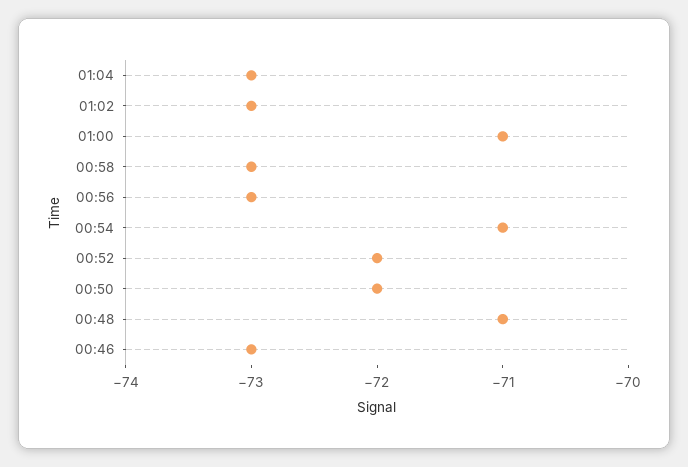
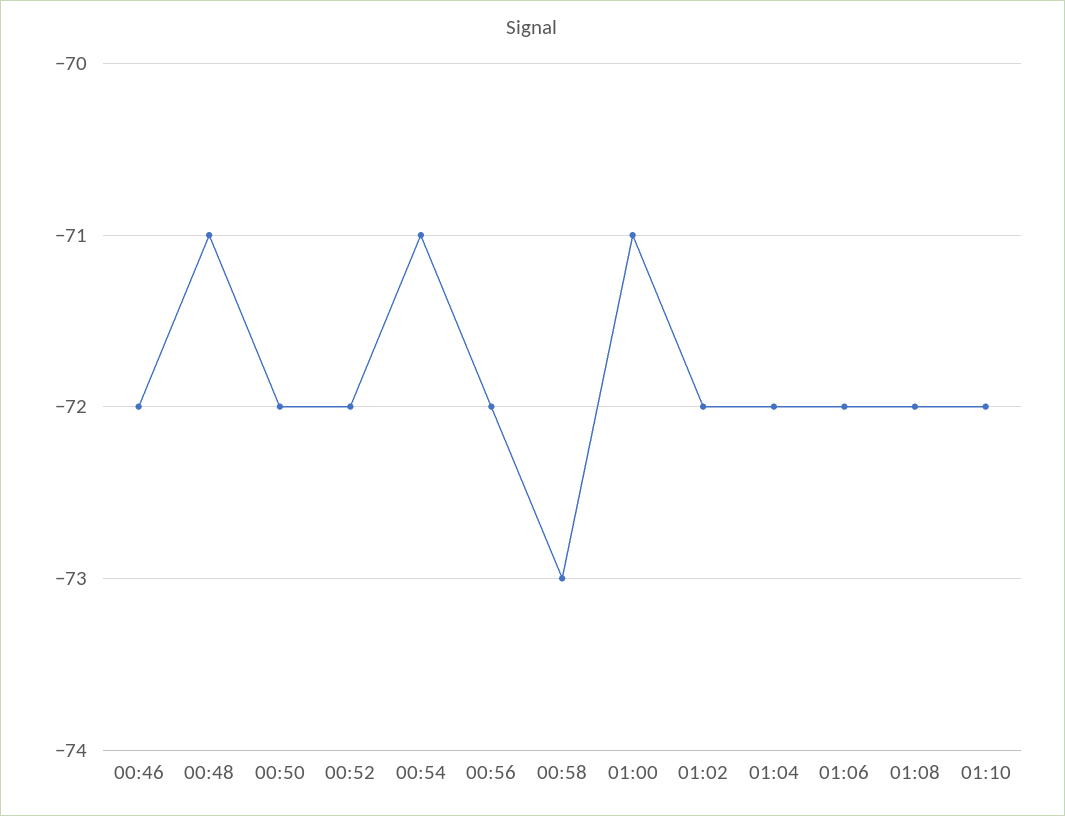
01:04: -73 -> -72
01:02: -73 -> -72
00:56: -73 -> -72
00:46: -73 -> -72
01:06: none -> -72
01:08: none -> -72
01:10: none -> -72

